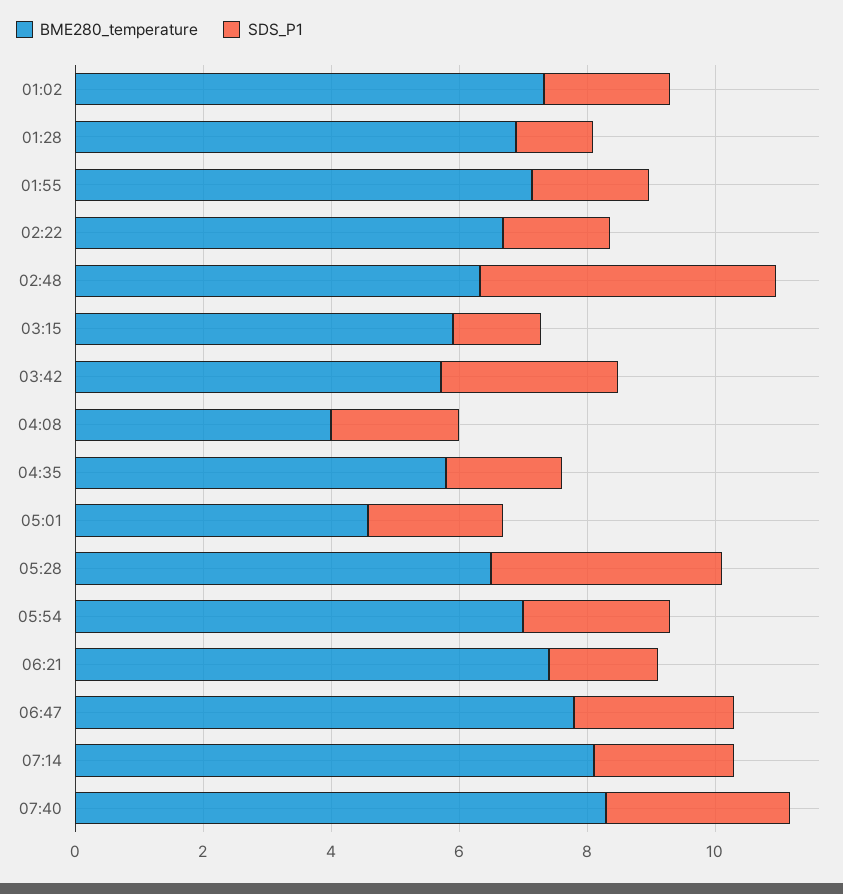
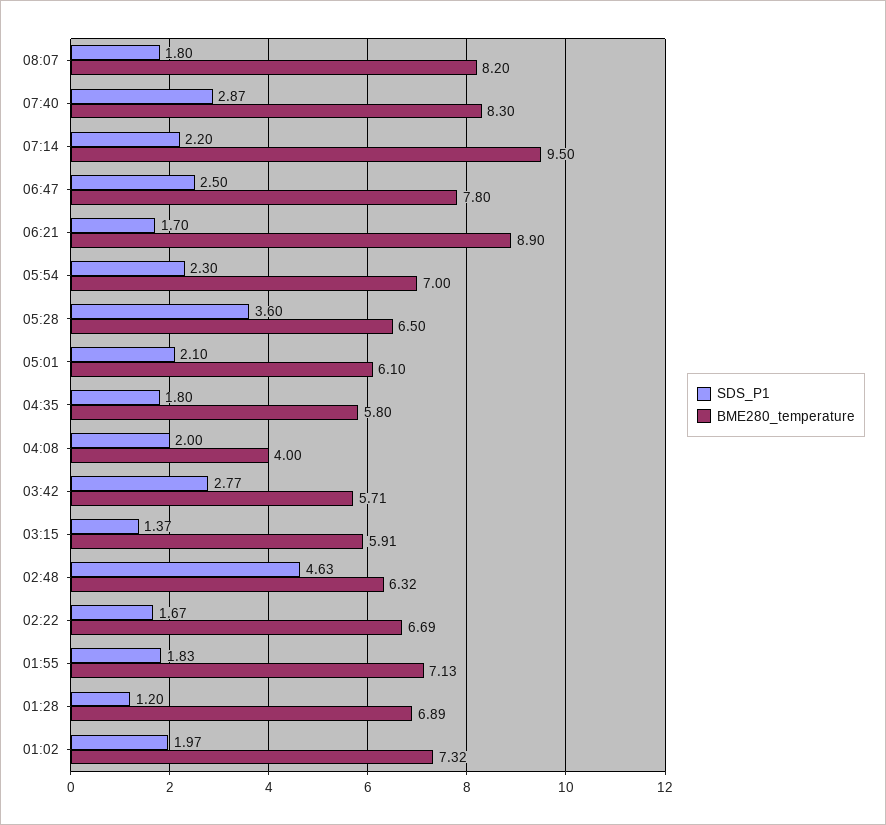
BME280_temperature, 05:01: 4.5 -> 6.1
BME280_temperature, 06:21: 7.5 -> 8.9
BME280_temperature, 07:14: 8 -> 9.5
SDS_P1, 08:07: none -> 1.8
BME280_temperature, 08:07: none -> 8.2

